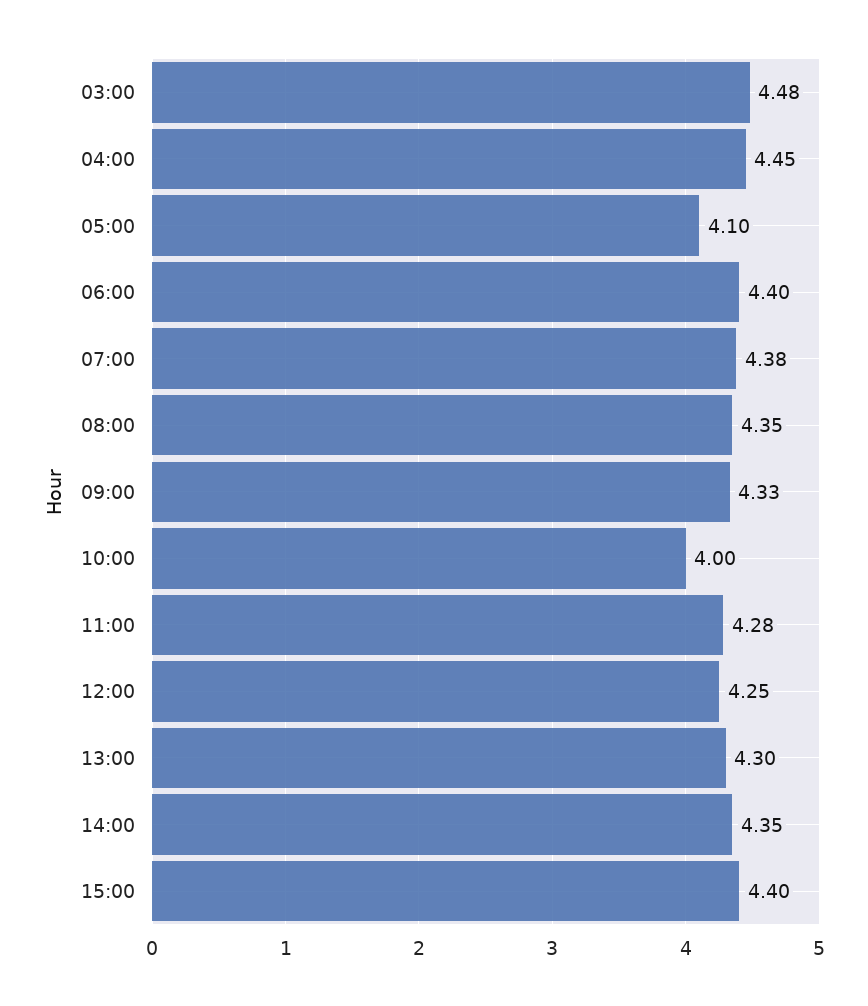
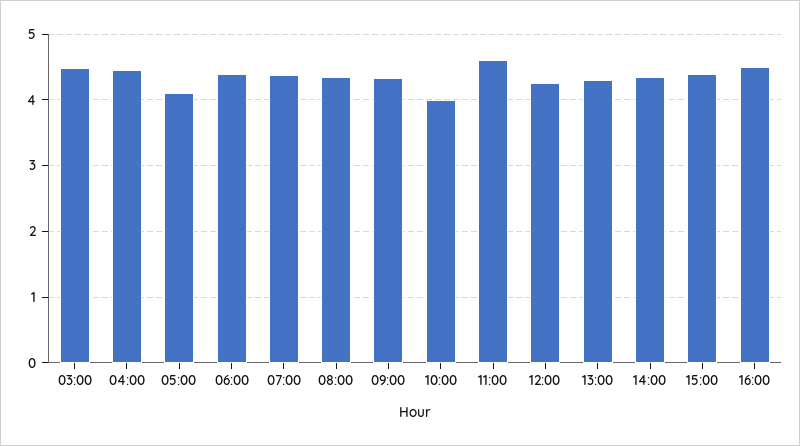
11:00: 4.28 -> 4.6
16:00: none -> 4.5

